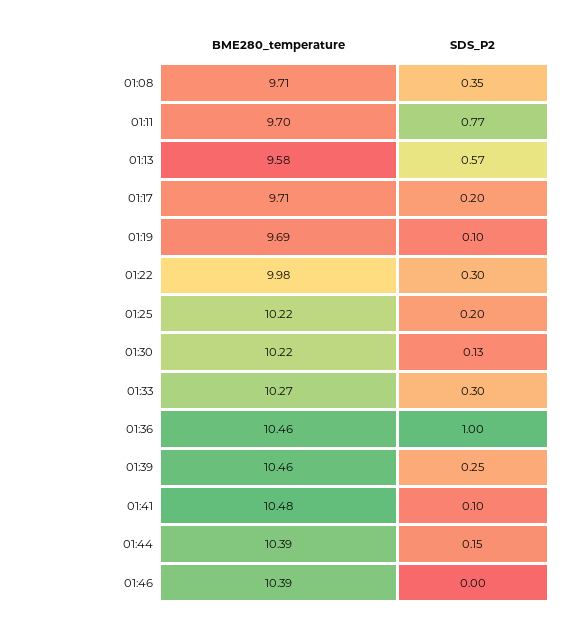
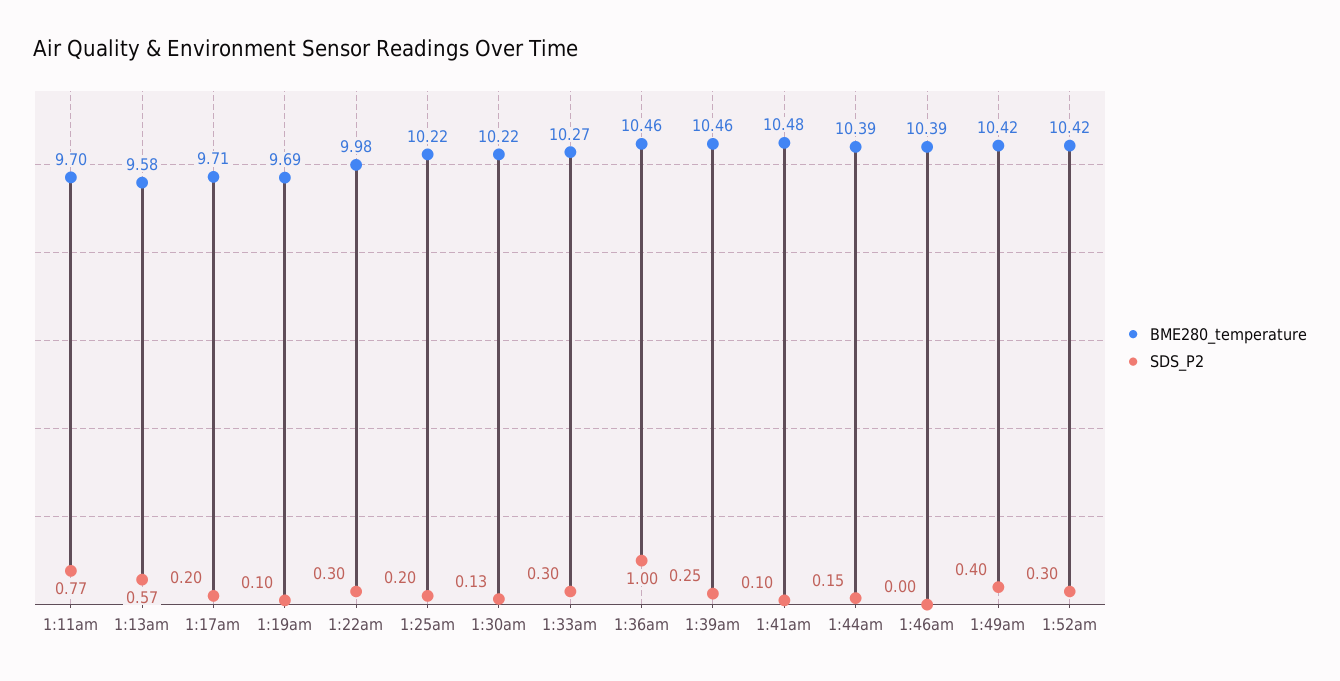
BME280_temperature, 01:08: 9.71 -> none
SDS_P2, 01:08: 0.35 -> none
BME280_temperature, 1:49am: none -> 10.42
SDS_P2, 1:49am: none -> 0.4
BME280_temperature, 1:52am: none -> 10.42
SDS_P2, 1:52am: none -> 0.3

